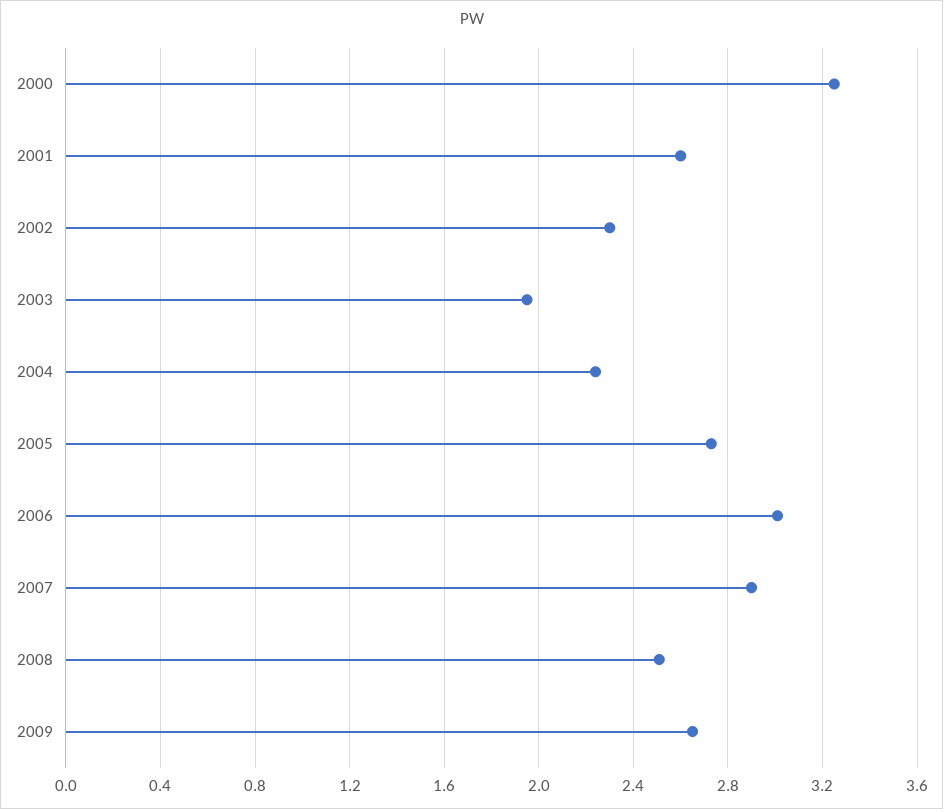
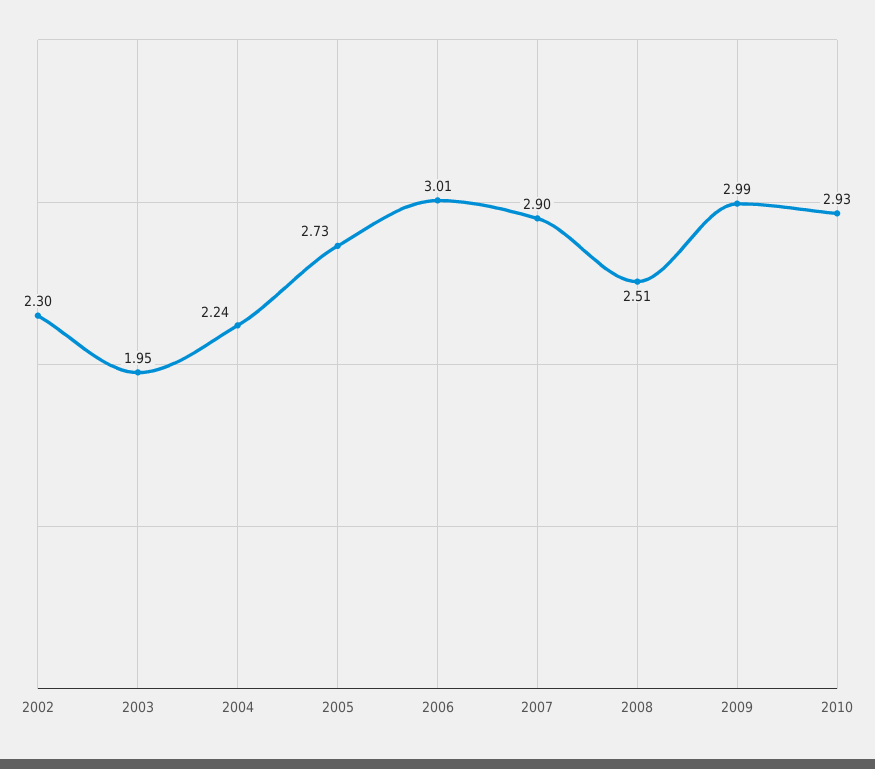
2000: 3.25 -> none
2001: 2.6 -> none
2009: 2.65 -> 2.99
2010: none -> 2.93

